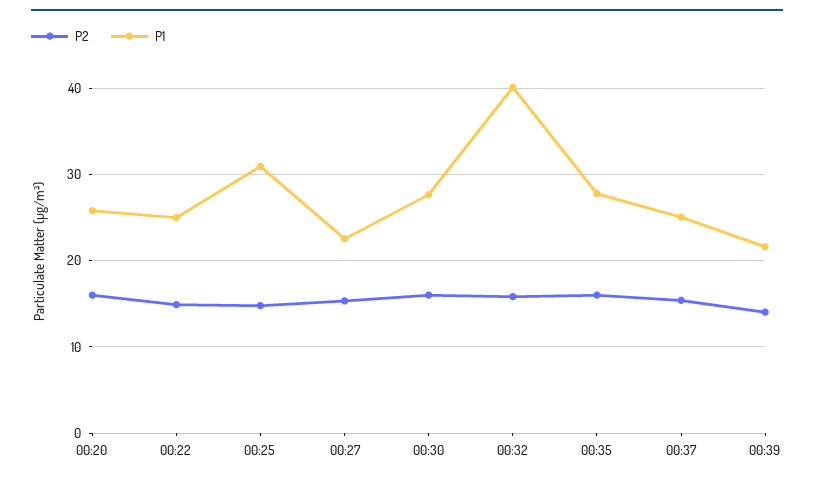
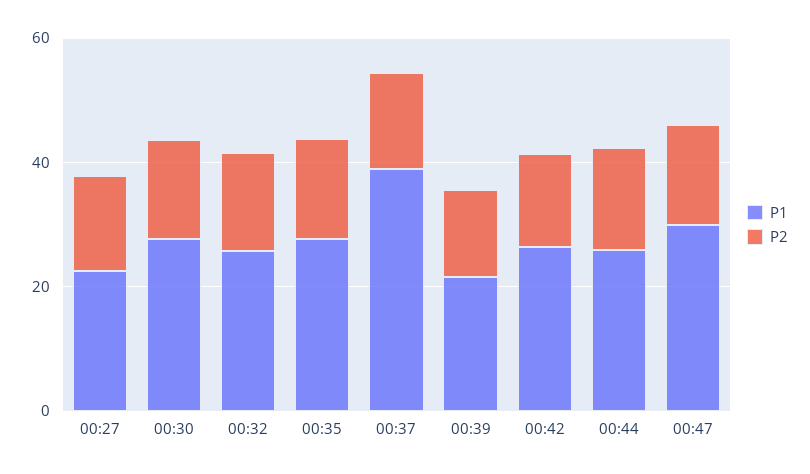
P2, 00:20: 16 -> none
P1, 00:20: 26 -> none
P2, 00:22: 15 -> none
P1, 00:22: 25 -> none
P2, 00:25: 15 -> none
P1, 00:25: 31 -> none
P1, 00:32: 40 -> 25
P1, 00:37: 25 -> 40
P1, 00:42: none -> 25
P2, 00:42: none -> 15
P1, 00:44: none -> 25
P2, 00:44: none -> 15
P1, 00:47: none -> 30
P2, 00:47: none -> 15

